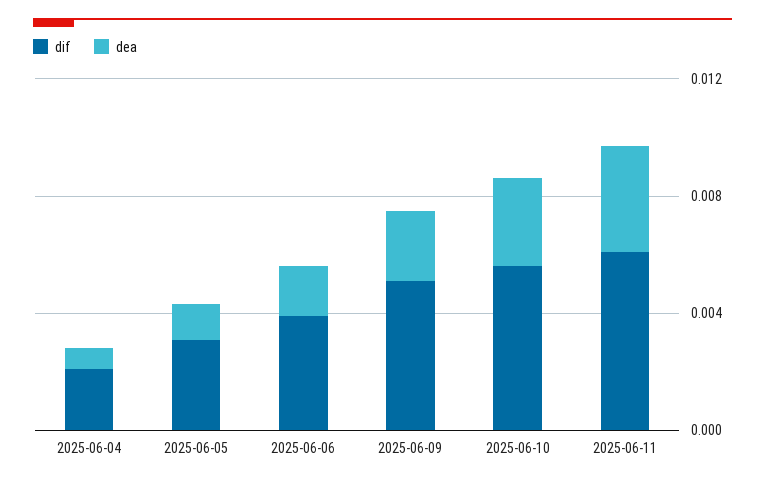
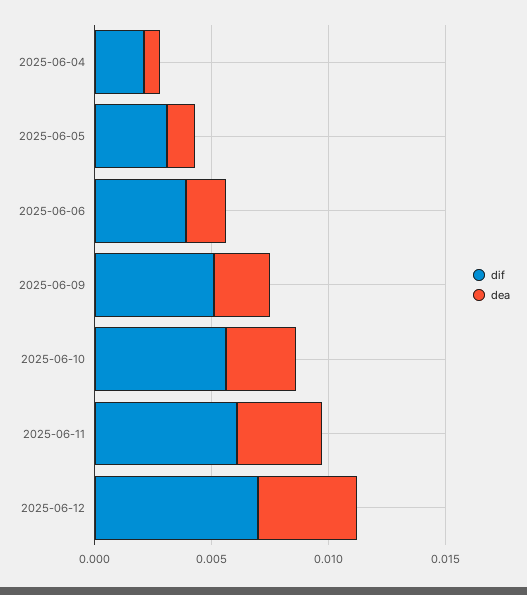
dif, 2025-06-12: none -> 0.007
dea, 2025-06-12: none -> 0.004

